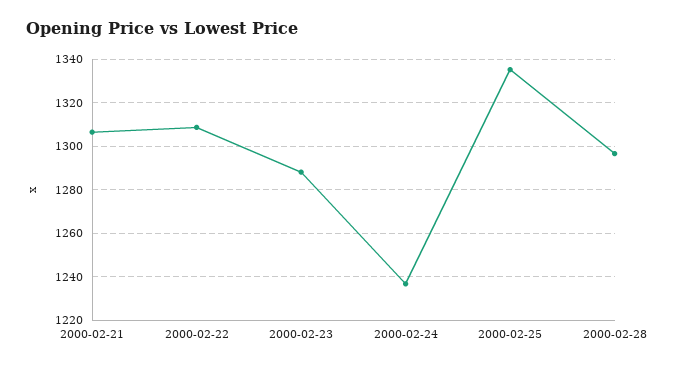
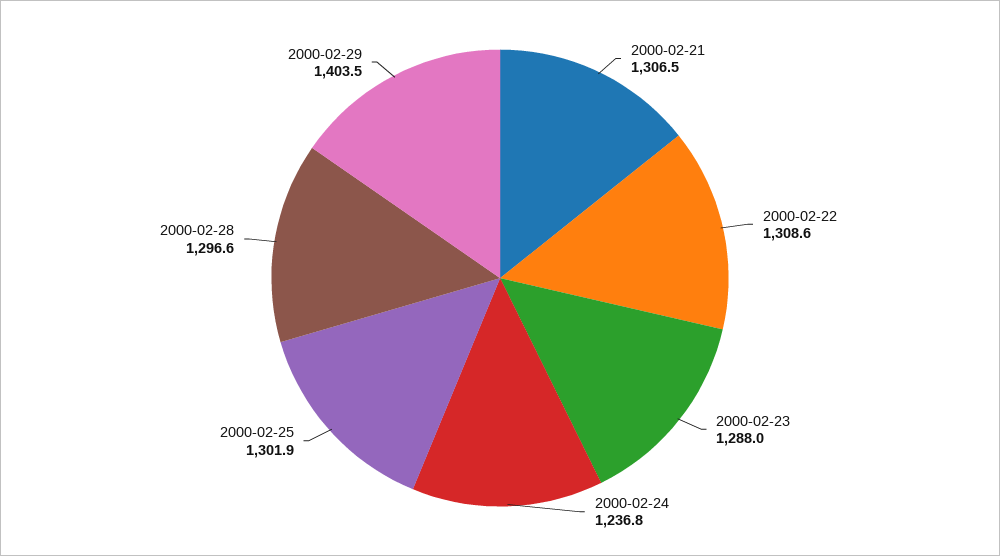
2000-02-25: 1335 -> 1301.9
2000-02-29: none -> 1403.5

